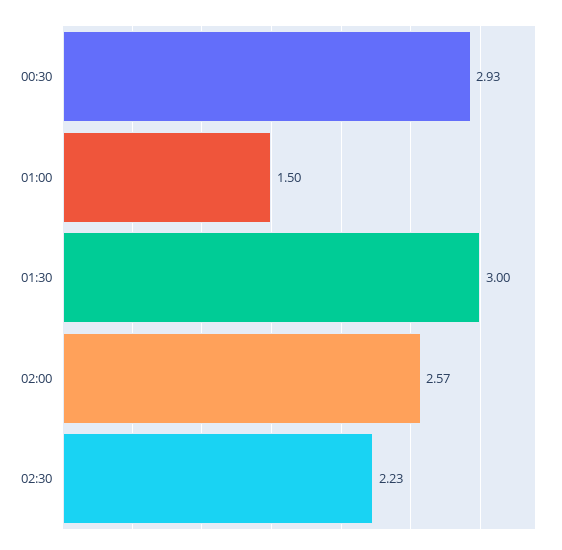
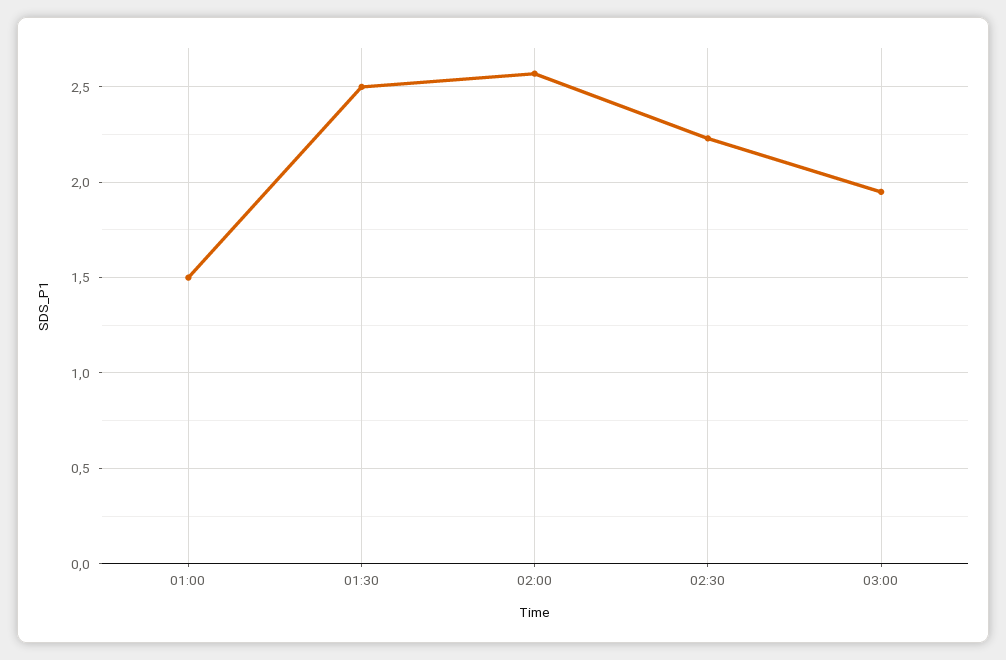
00:30: 2.93 -> none
01:30: 3 -> 2.5
03:00: none -> 1.95

